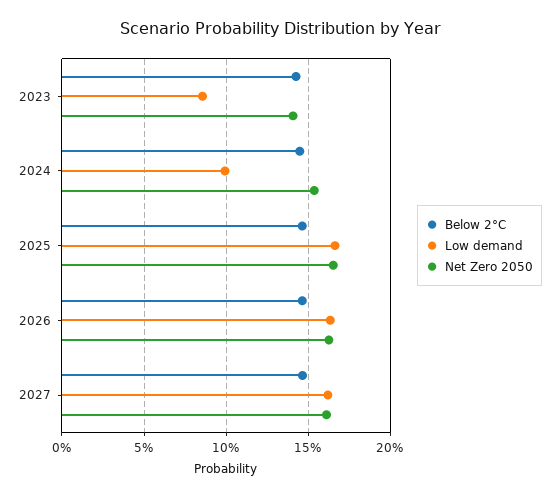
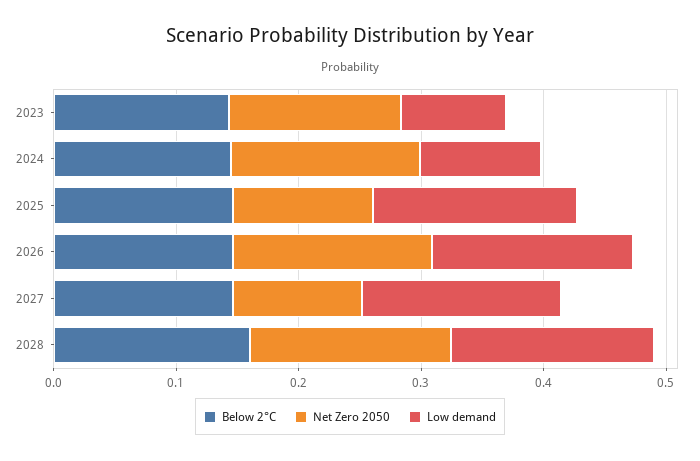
Net Zero 2050, 2025: 0.165 -> 0.12
Net Zero 2050, 2027: 0.16 -> 0.1
Below 2°C, 2028: none -> 0.16
Net Zero 2050, 2028: none -> 0.16
Low demand, 2028: none -> 0.16

